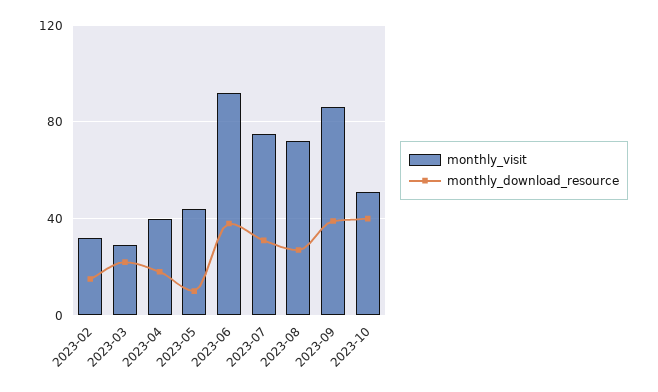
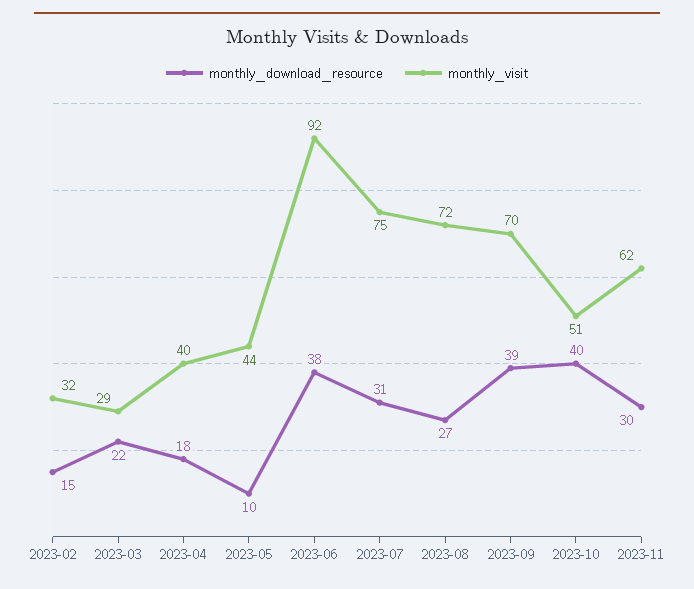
monthly_visit, 2023-09: 85 -> 70
monthly_download_resource, 2023-11: none -> 30
monthly_visit, 2023-11: none -> 62

